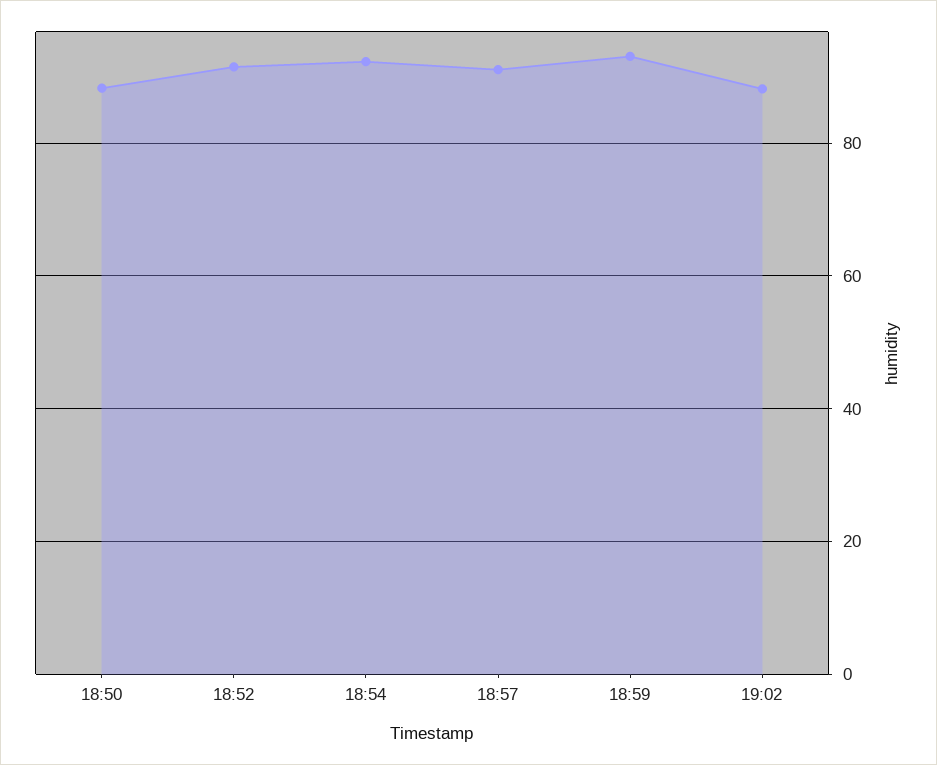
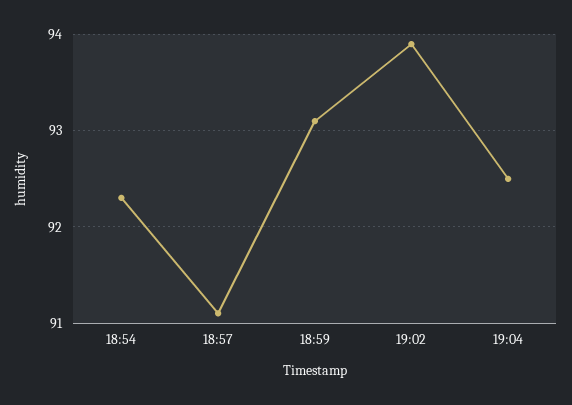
18:50: 88 -> none
18:52: 92 -> none
19:02: 88 -> 93.9
19:04: none -> 92.5

